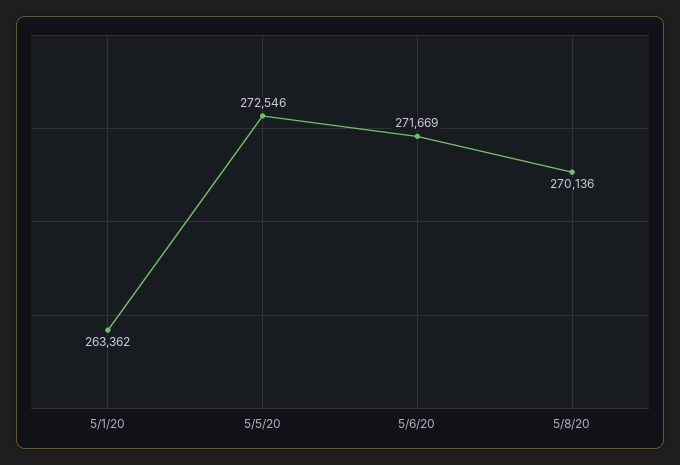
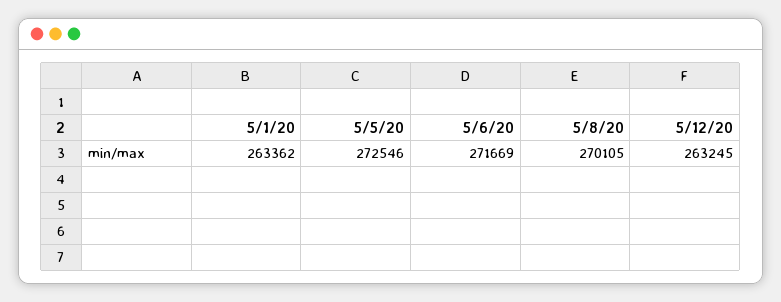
5/8/20: 270136 -> 270105
5/12/20: none -> 263245

